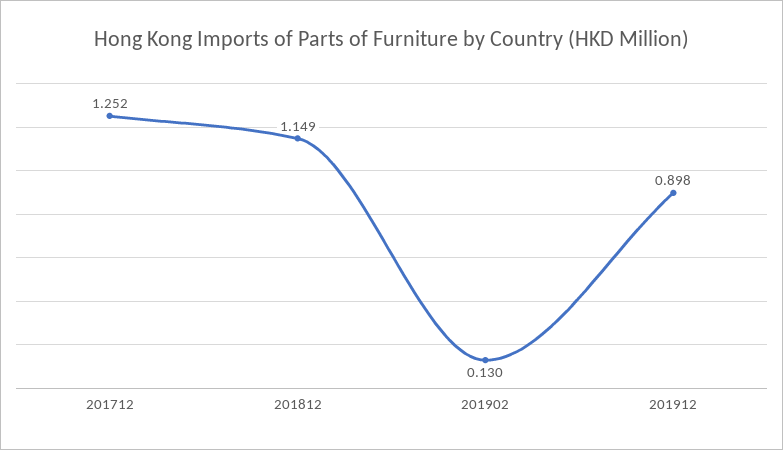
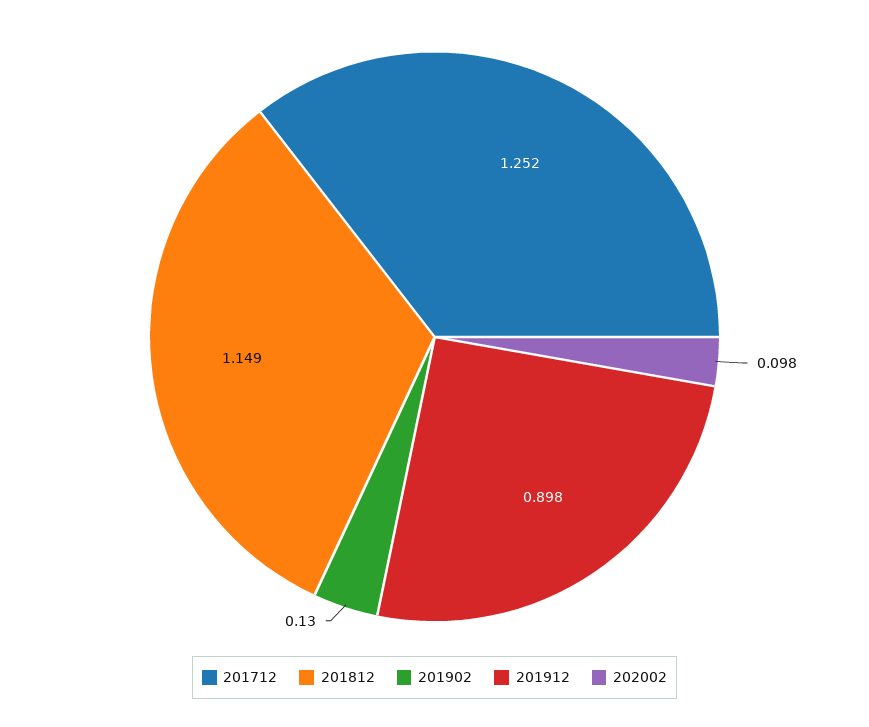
202002: none -> 0.098

